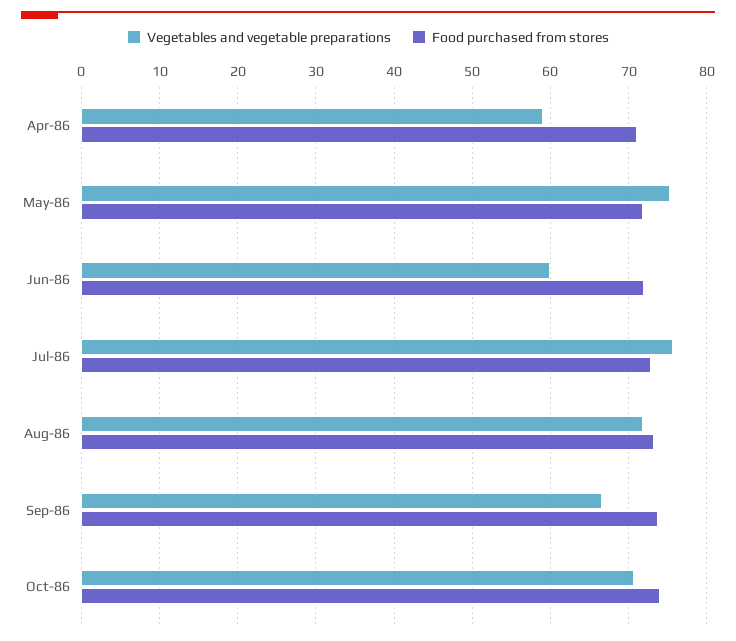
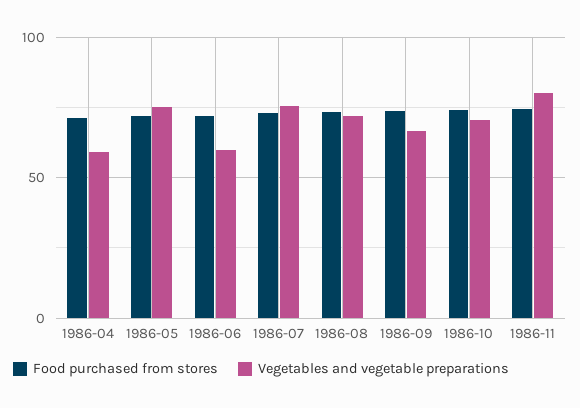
Food purchased from stores, 1986-11: none -> 75
Vegetables and vegetable preparations, 1986-11: none -> 80

